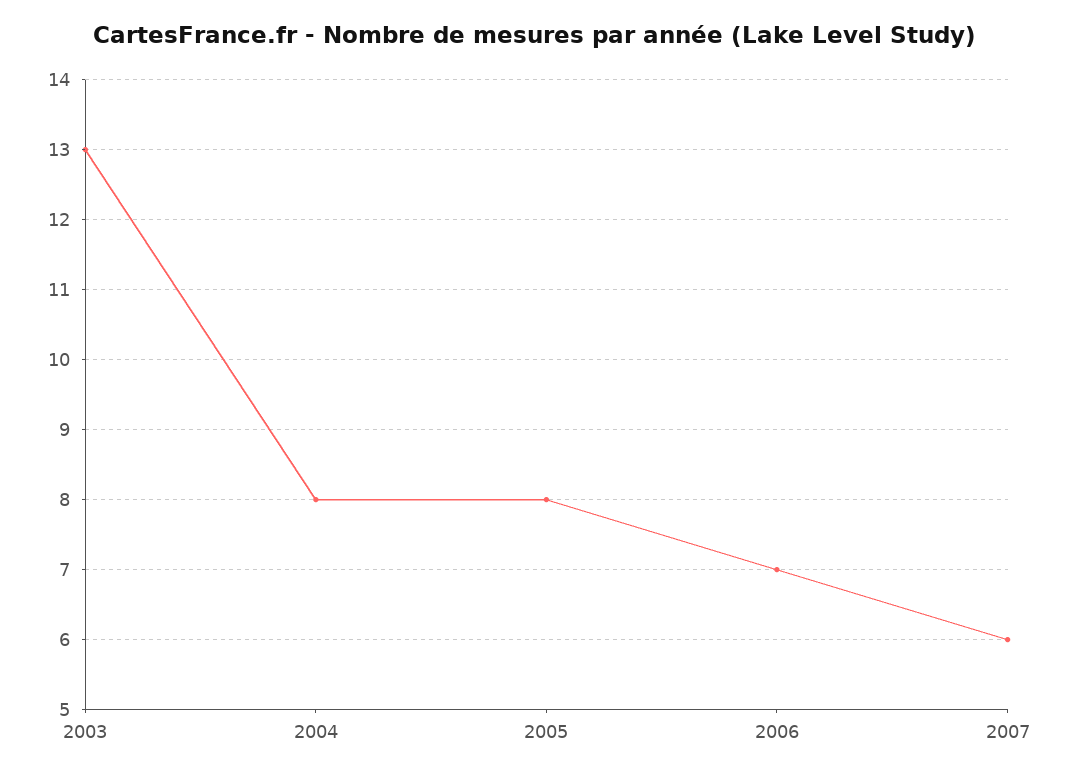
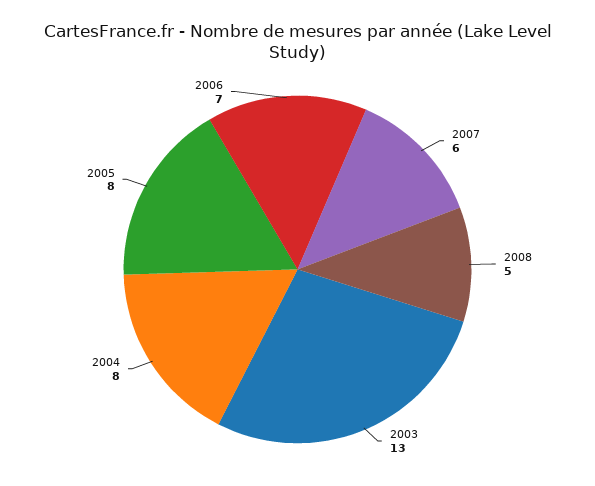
2008: none -> 5

